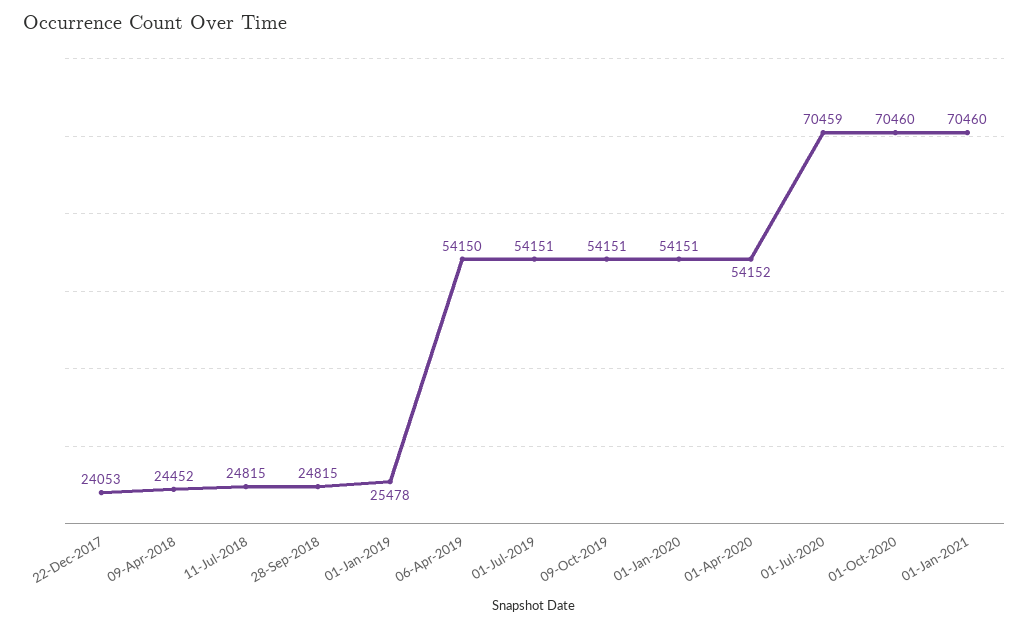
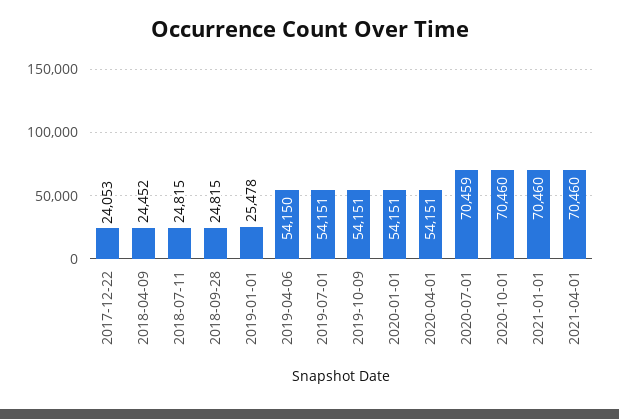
01-Apr-2020: 54152 -> 54151
2021-04-01: none -> 70460

